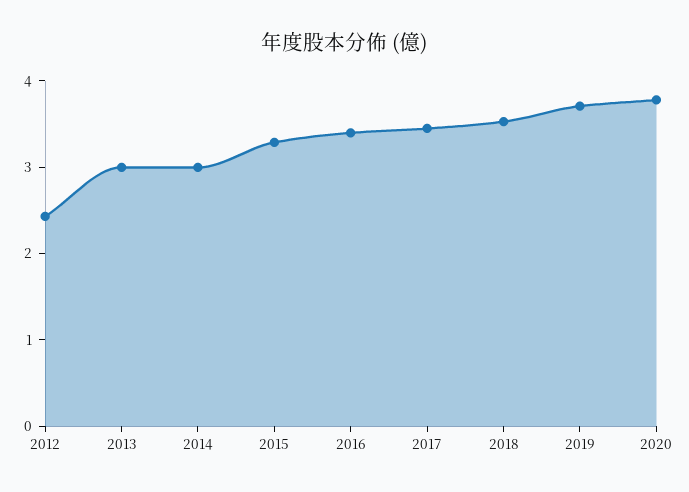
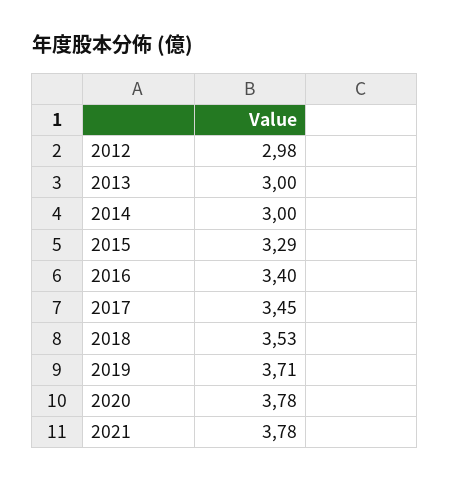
2012: 2.4 -> 2.98
2021: none -> 3.78

